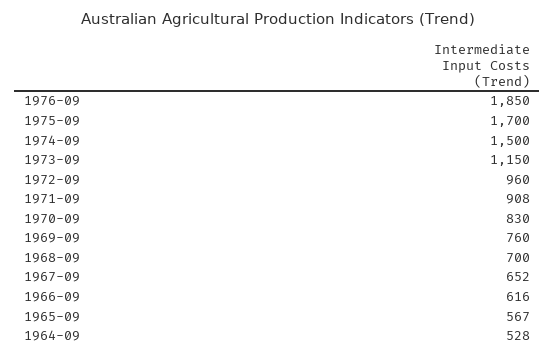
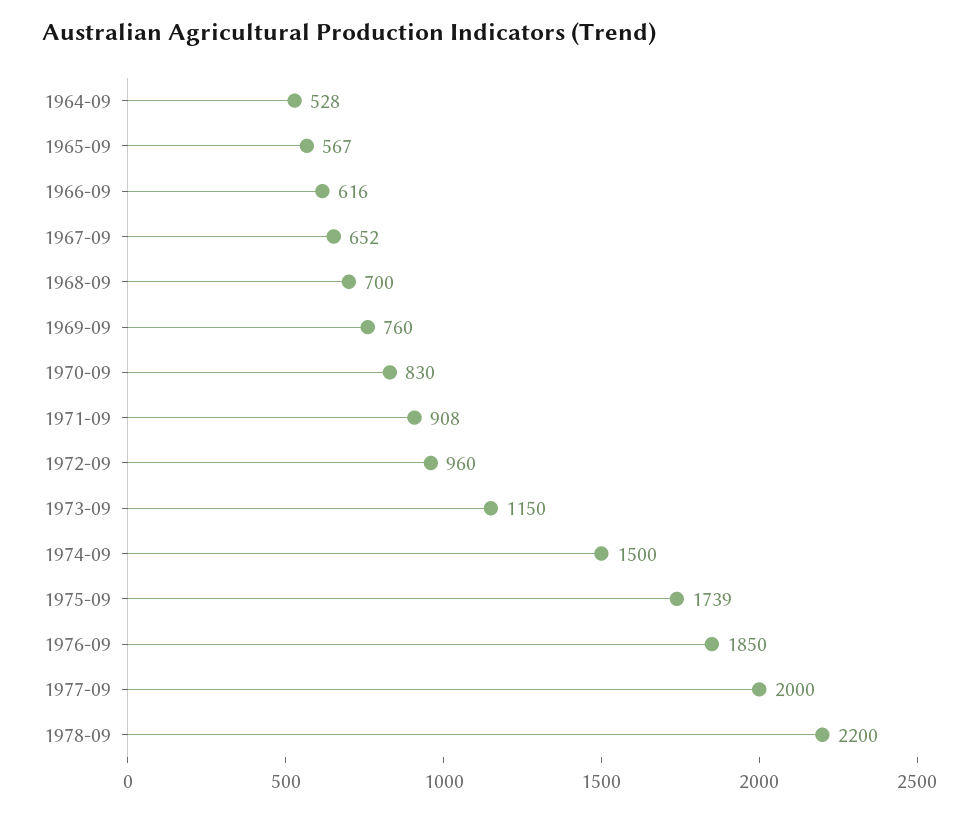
1975-09: 1700 -> 1739
1977-09: none -> 2000
1978-09: none -> 2200

